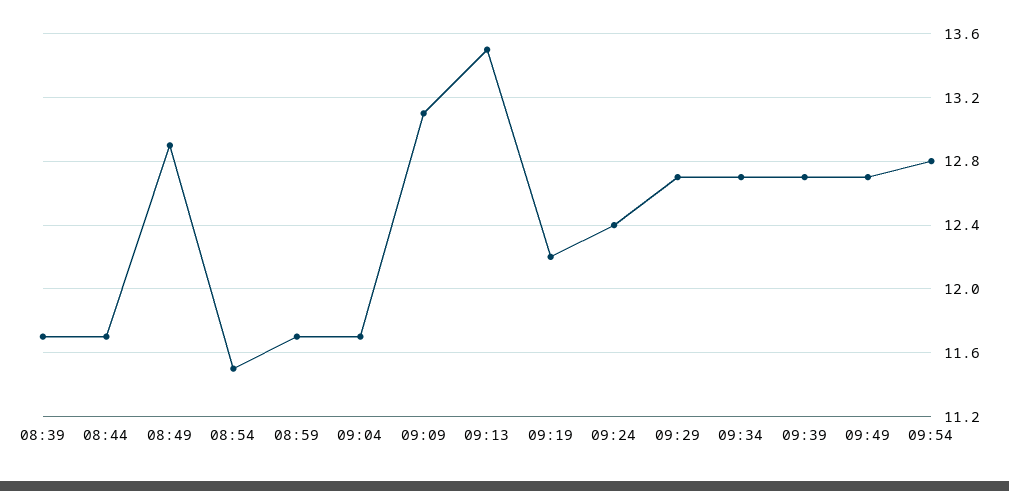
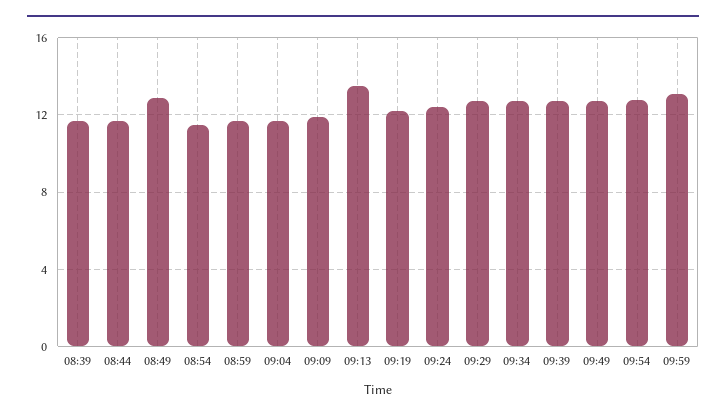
09:09: 13.1 -> 12
09:59: none -> 13

